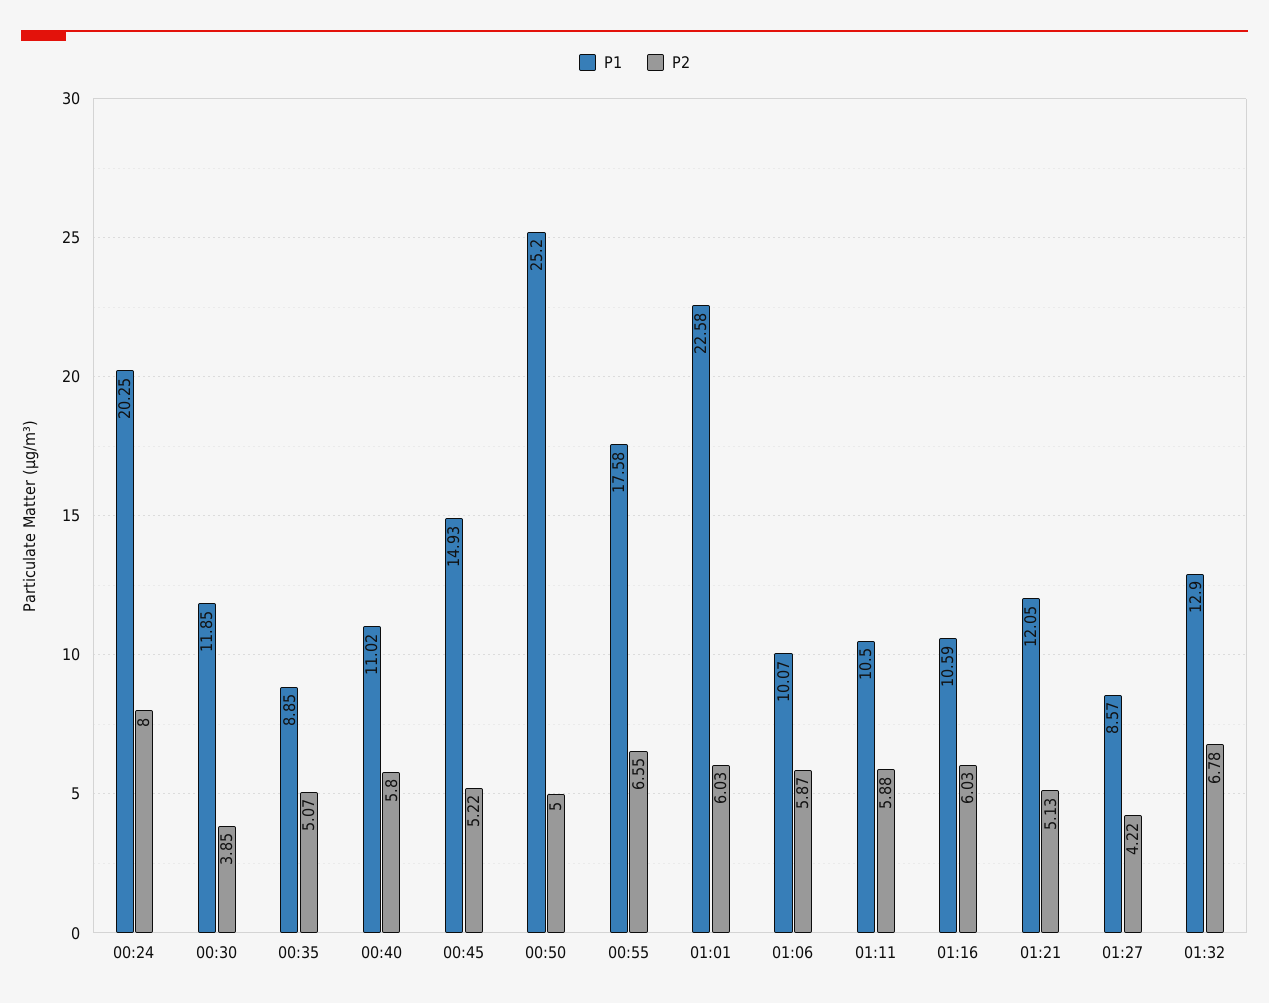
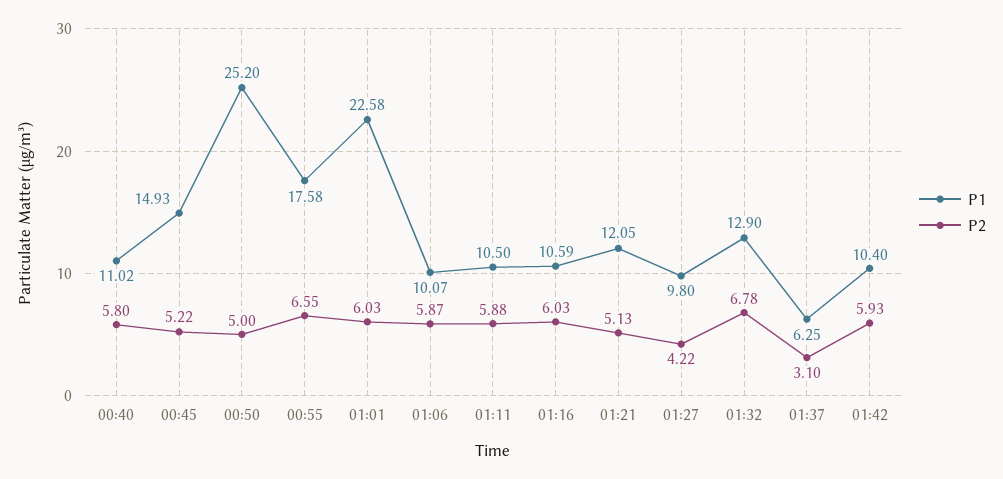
P1, 00:24: 20.25 -> none
P2, 00:24: 8 -> none
P1, 00:30: 11.85 -> none
P2, 00:30: 3.85 -> none
P1, 00:35: 8.85 -> none
P2, 00:35: 5.07 -> none
P1, 01:27: 8.57 -> 9.8
P1, 01:37: none -> 6.25
P2, 01:37: none -> 3.1
P1, 01:42: none -> 10.4
P2, 01:42: none -> 5.93

